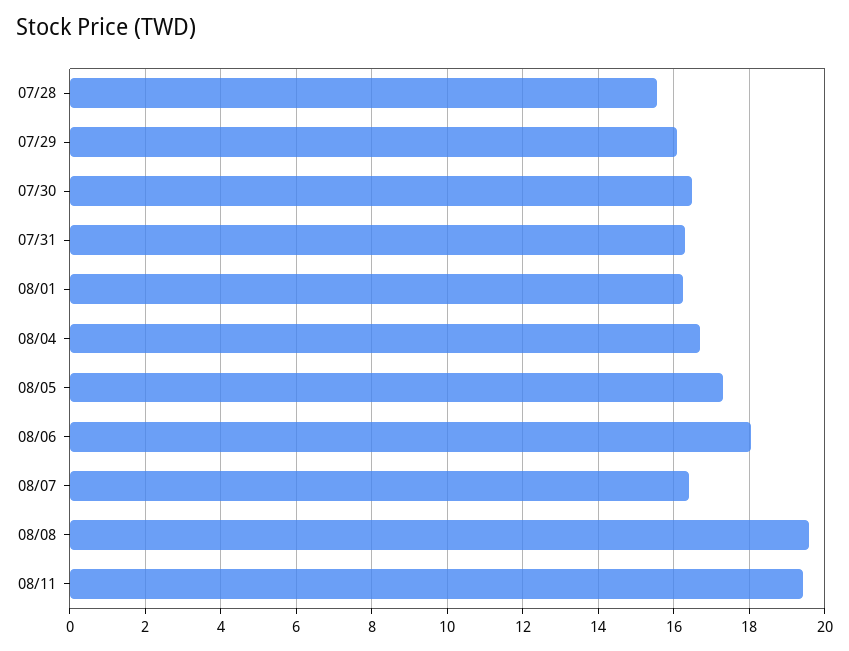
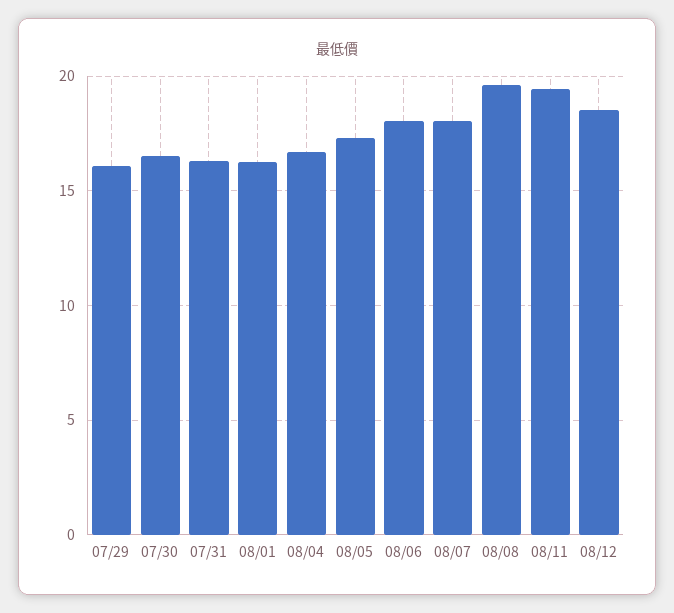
07/28: 15.6 -> none
08/07: 16.4 -> 18
08/12: none -> 18.5

